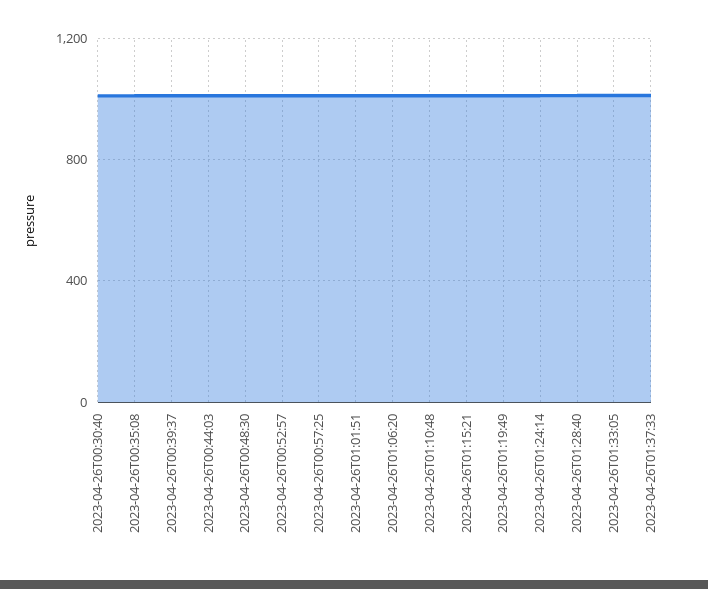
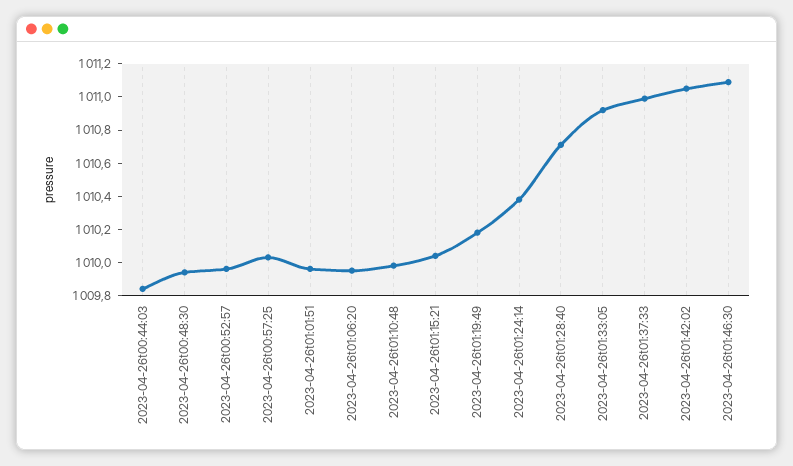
2023-04-26T00:30:40: 1000 -> none
2023-04-26T00:35:08: 1000 -> none
2023-04-26T00:39:37: 1000 -> none
2023-04-26t01:42:02: none -> 1011.05
2023-04-26t01:46:30: none -> 1011.1

